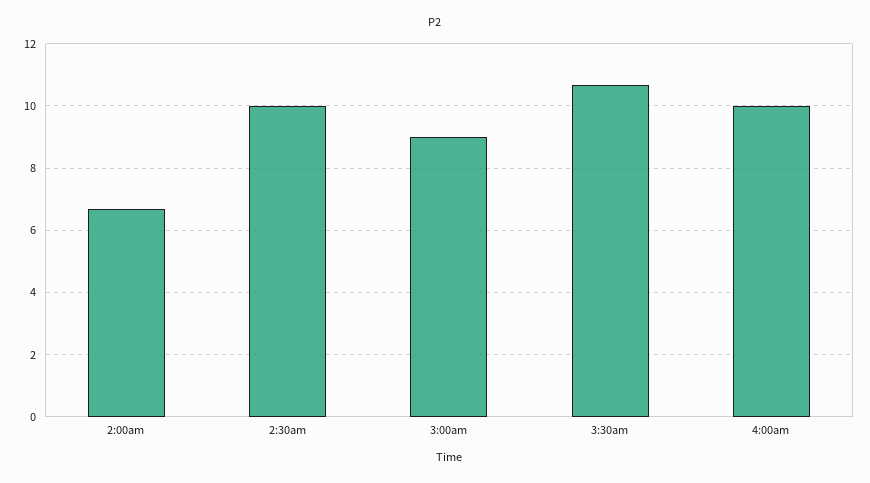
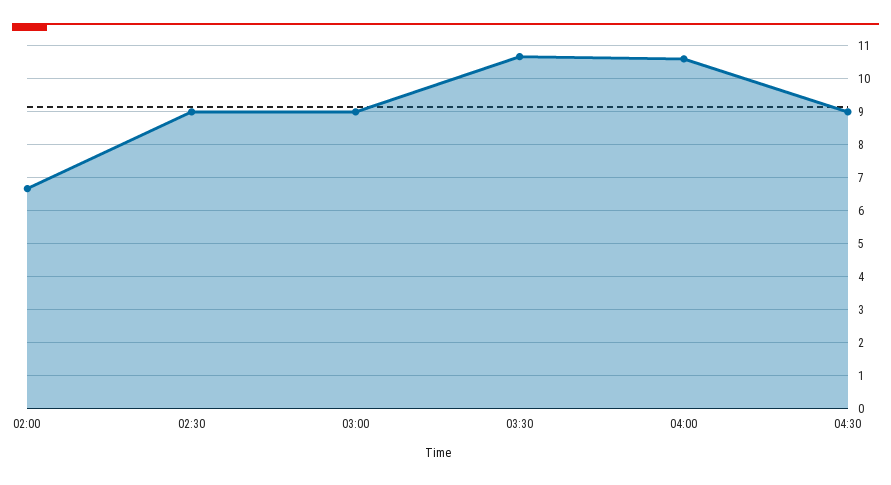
2:30am: 10 -> 9
4:00am: 10 -> 10.6
04:30: none -> 9

